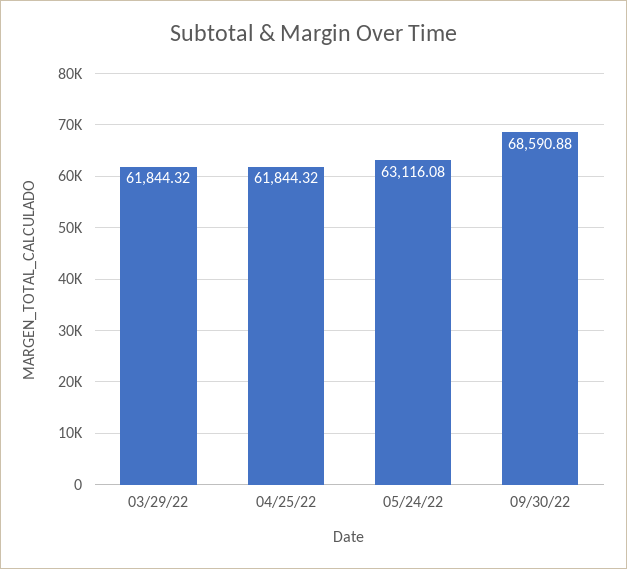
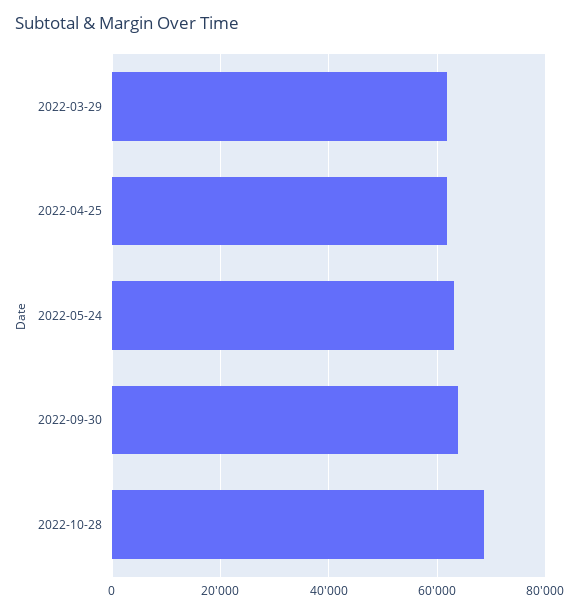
09/30/22: 68590.88 -> 64000
2022-10-28: none -> 68000

